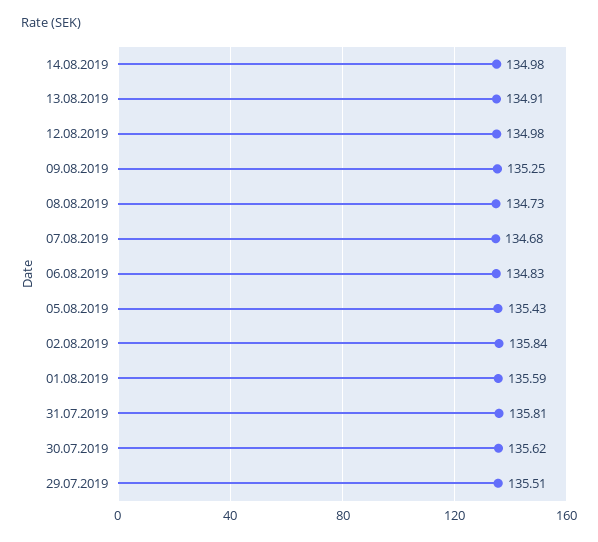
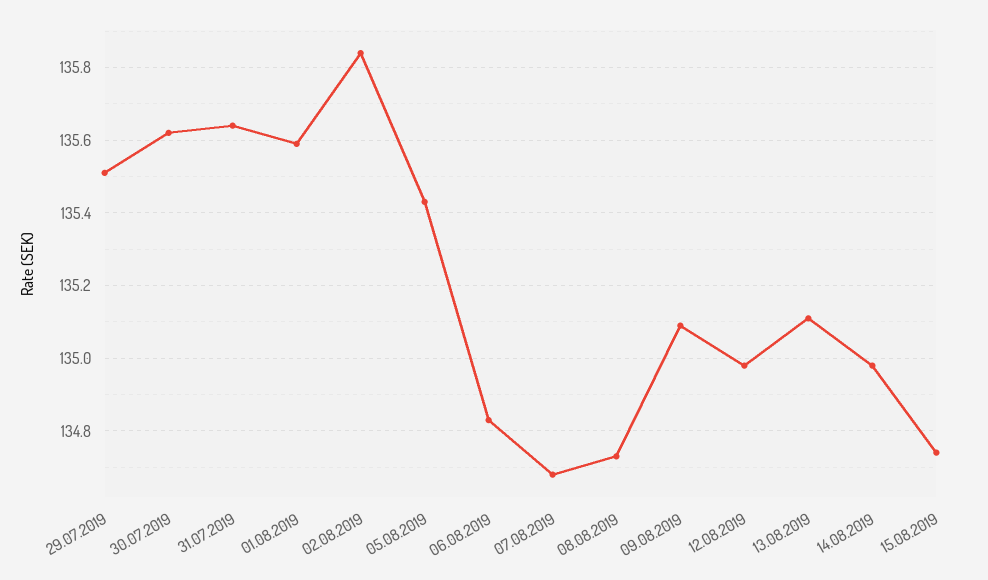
13.08.2019: 134.91 -> 135.1
09.08.2019: 135.25 -> 135.1
31.07.2019: 135.81 -> 135.65
15.08.2019: none -> 134.75

